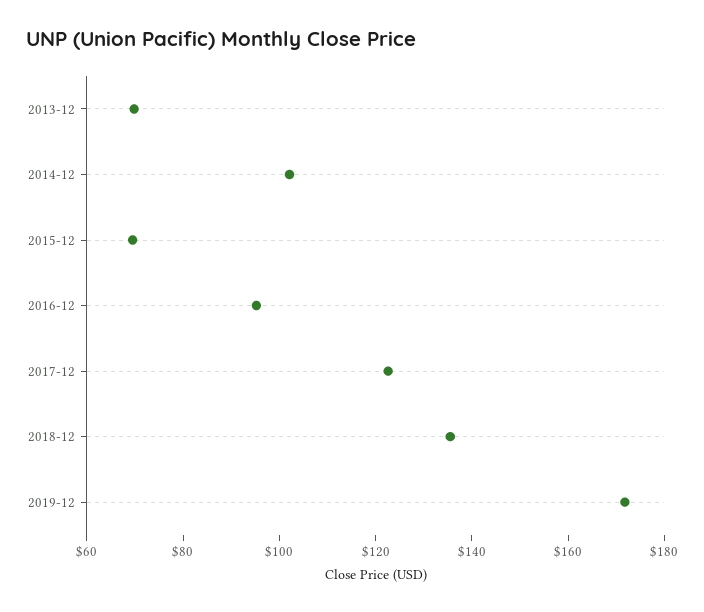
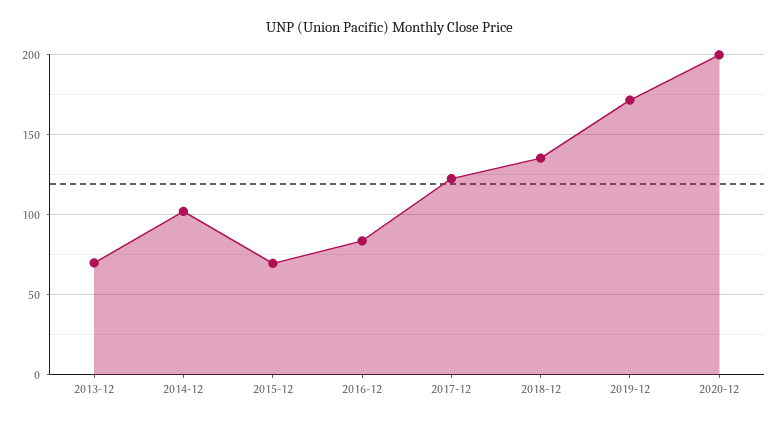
2016-12: 95 -> 85
2020-12: none -> 200

